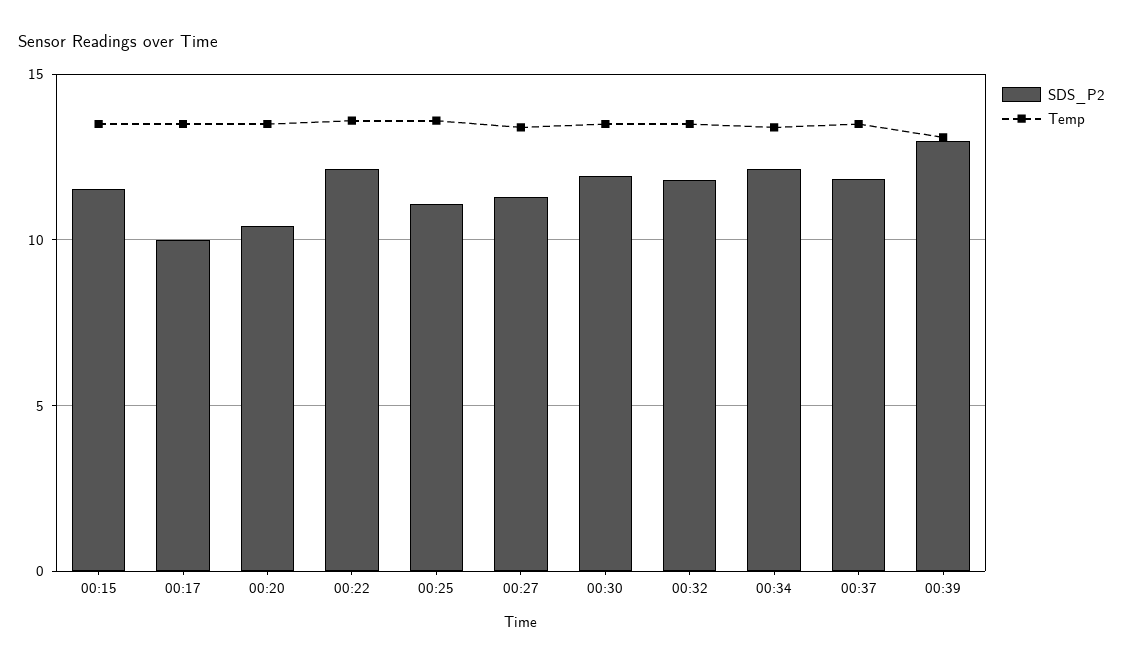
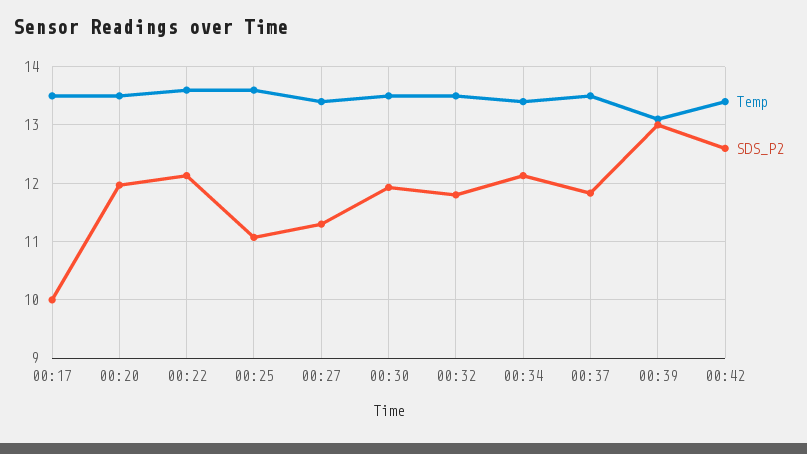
SDS_P2, 00:15: 11.5 -> none
Temp, 00:15: 13.5 -> none
SDS_P2, 00:20: 10.5 -> 12
Temp, 00:42: none -> 13.4
SDS_P2, 00:42: none -> 12.6

